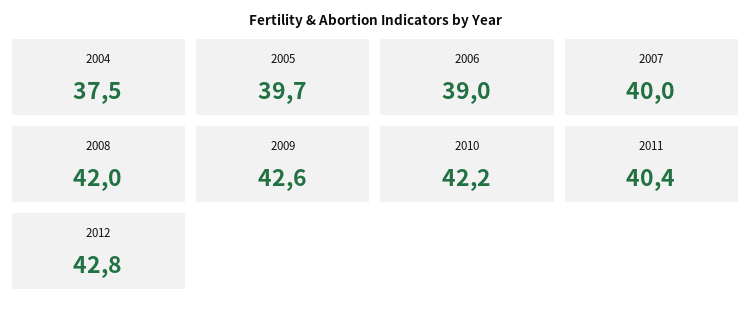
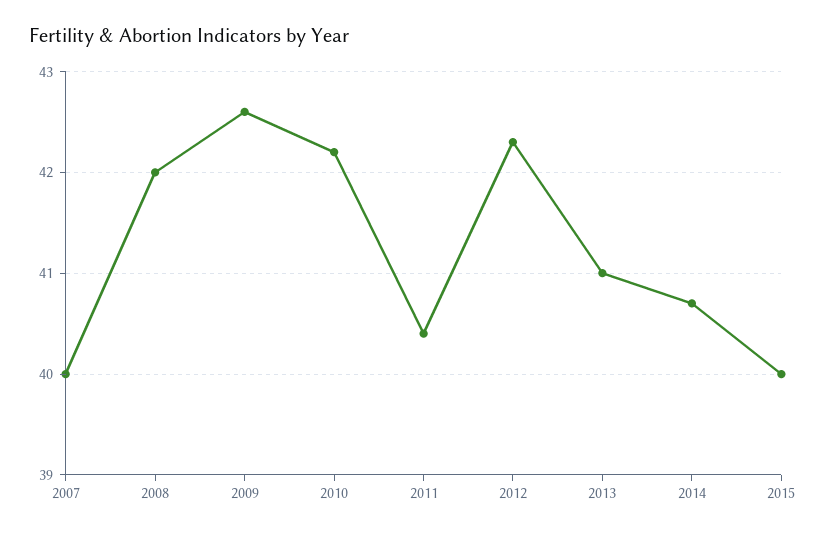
2004: 37.5 -> none
2005: 39.7 -> none
2006: 39 -> none
2012: 42.8 -> 42.3
2013: none -> 41
2014: none -> 40.7
2015: none -> 40

